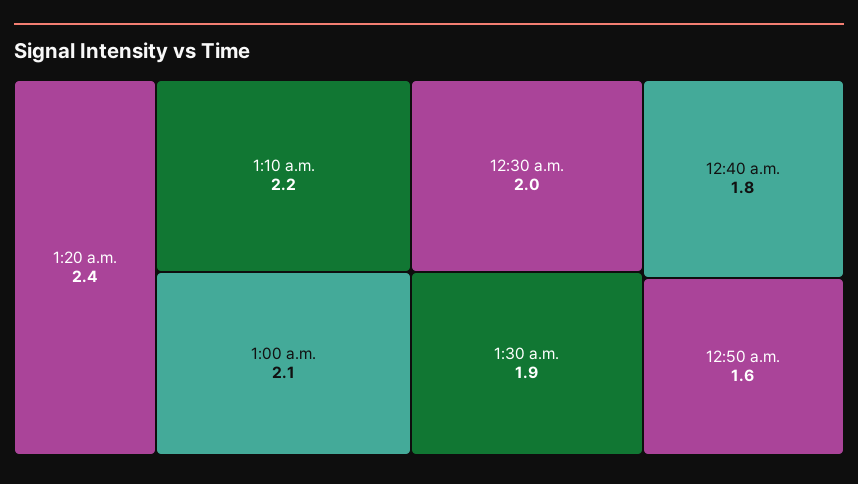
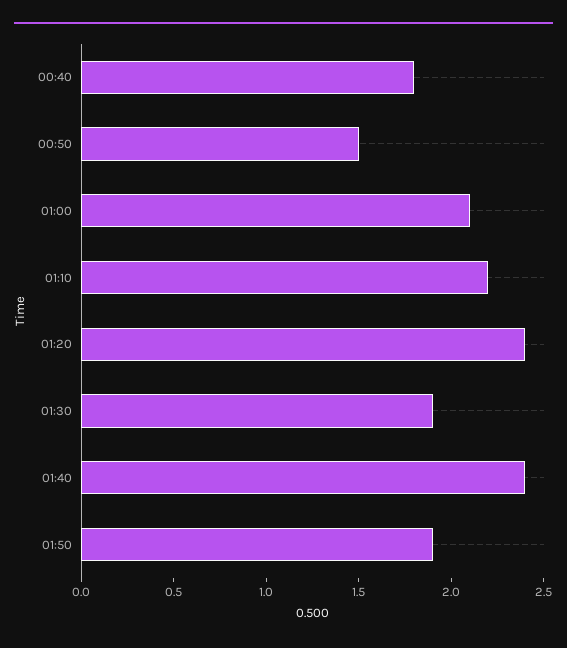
12:30 a.m.: 2 -> none
12:50 a.m.: 1.6 -> 1.5
01:40: none -> 2.4
01:50: none -> 1.9

